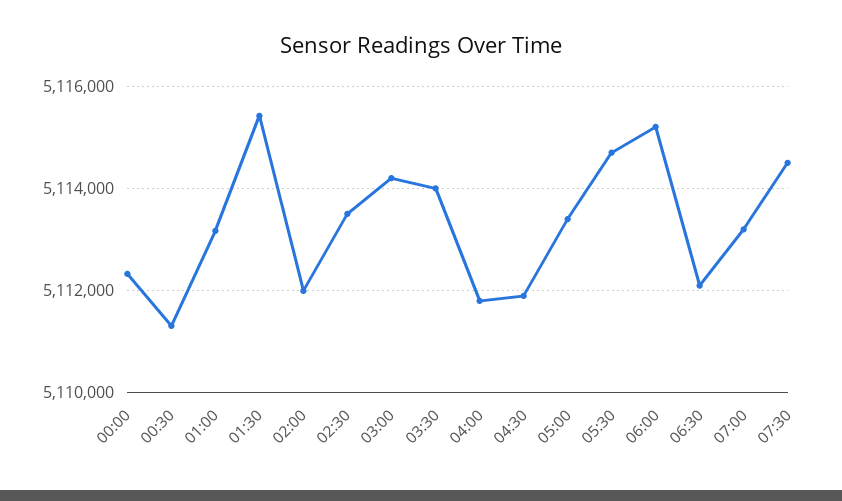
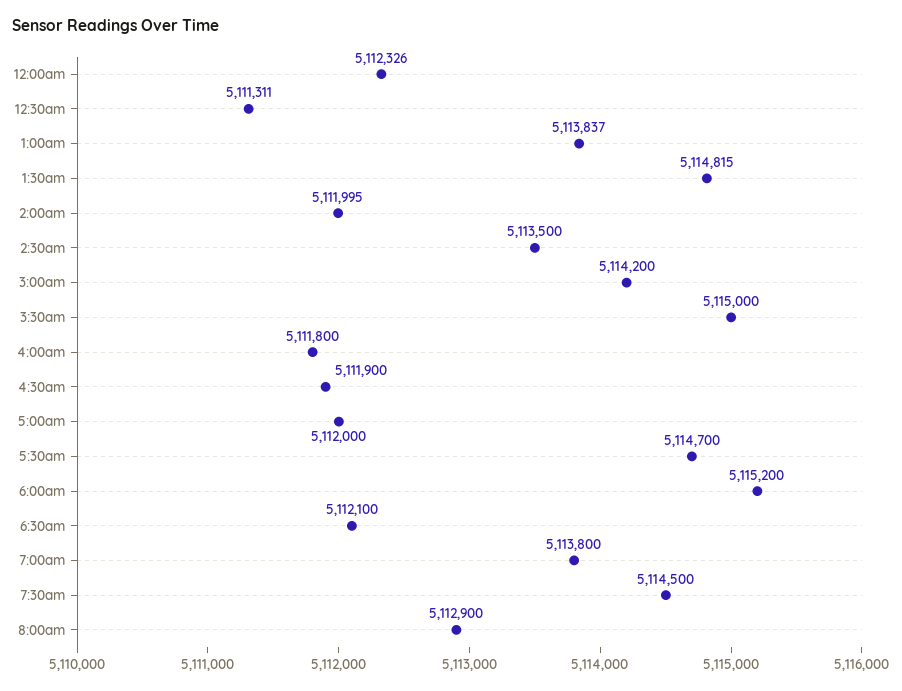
01:00: 5113200 -> 5113837
01:30: 5115400 -> 5114815
03:30: 5114000 -> 5115000
05:00: 5113400 -> 5112000
07:00: 5113200 -> 5113800
8:00am: none -> 5112900

